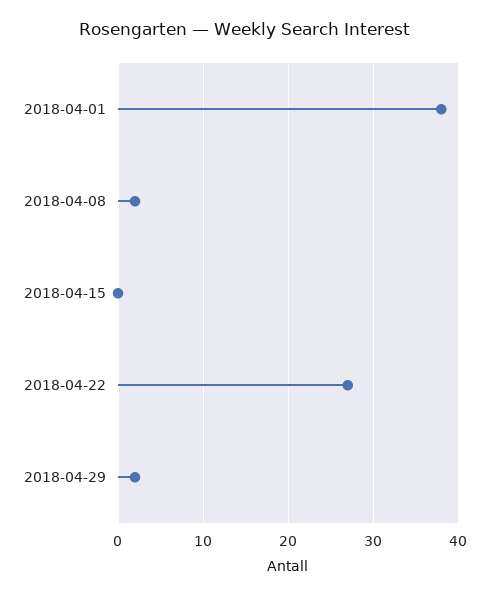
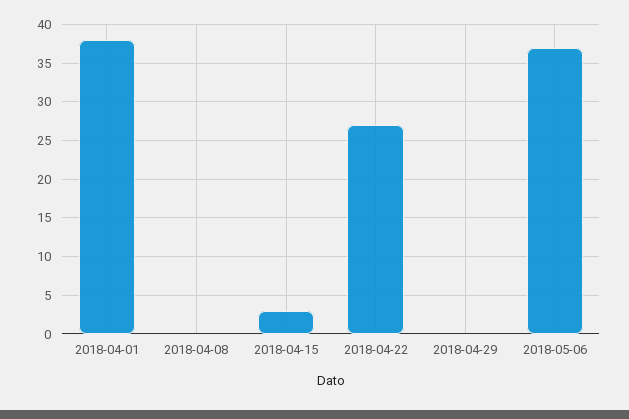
2018-04-08: 2 -> 0
2018-04-15: 0 -> 3
2018-04-29: 2 -> 0
2018-05-06: none -> 37

